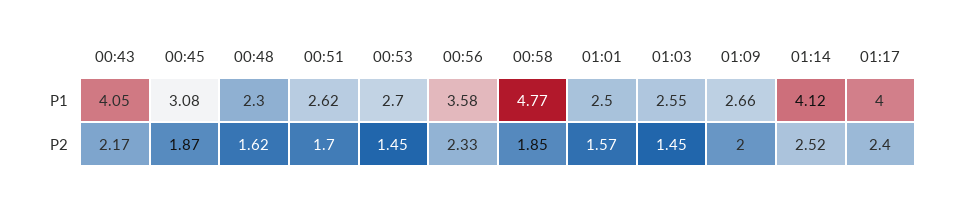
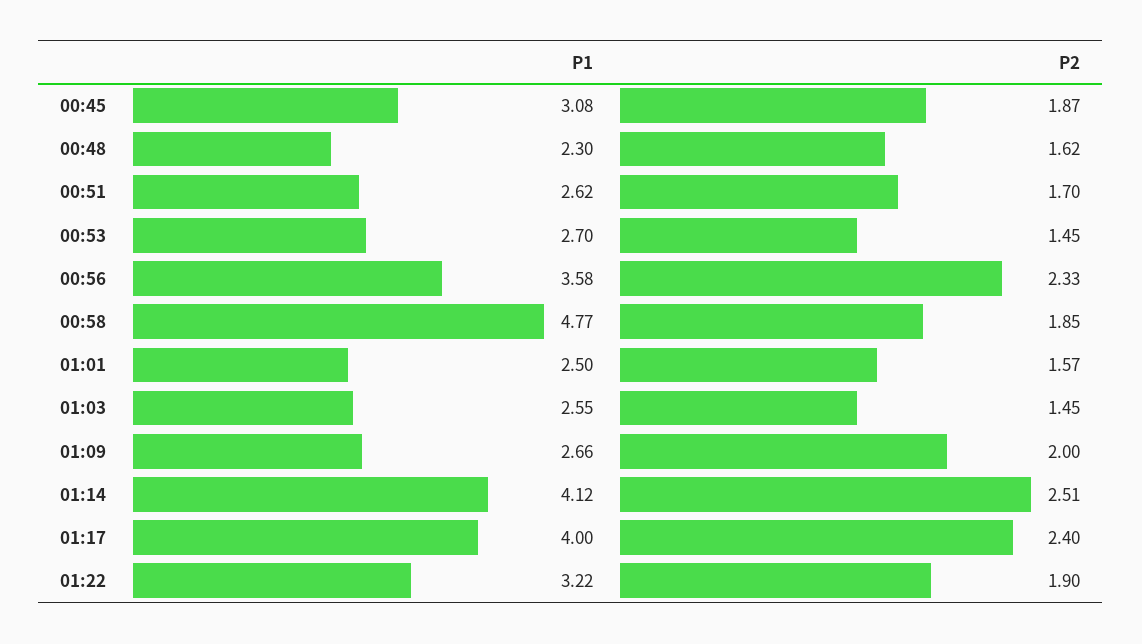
00:43, P1: 4.05 -> none
00:43, P2: 2.17 -> none
01:14, P2: 2.52 -> 2.51
01:22, P1: none -> 3.22
01:22, P2: none -> 1.9

